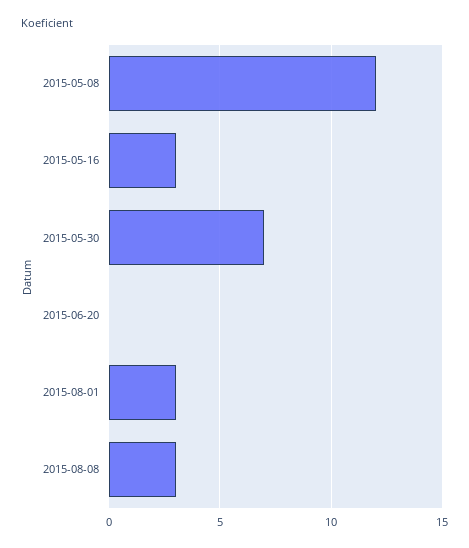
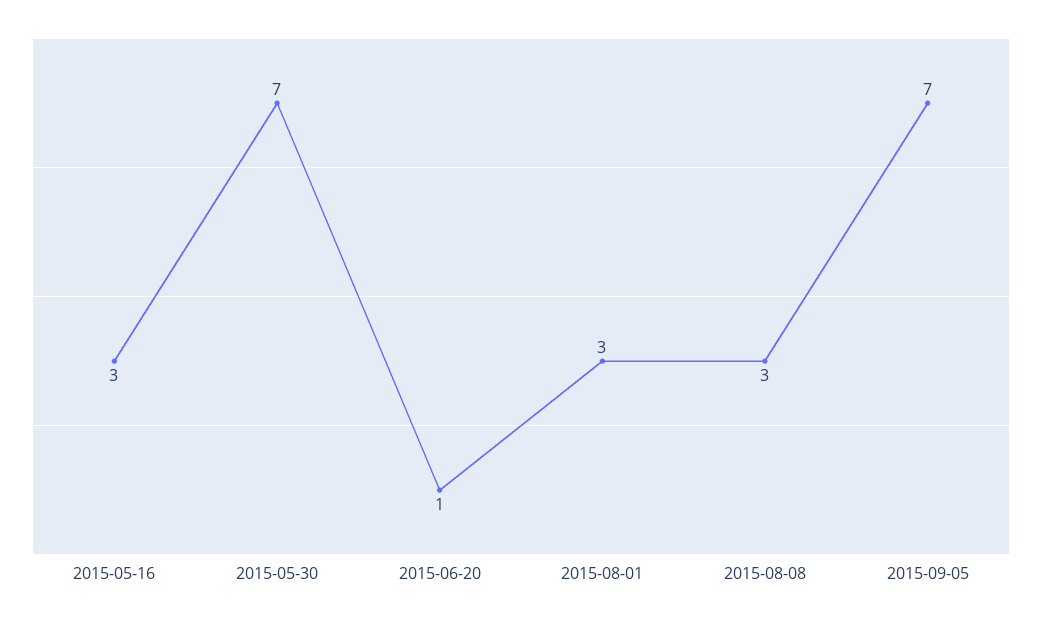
2015-05-08: 12 -> none
2015-06-20: 0 -> 1
2015-09-05: none -> 7

